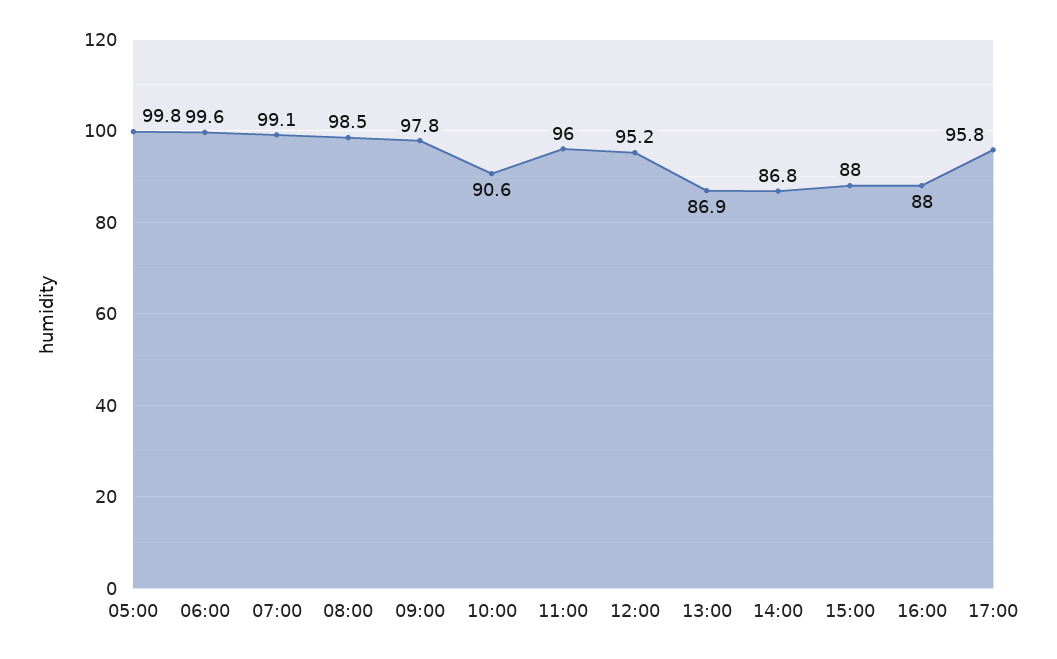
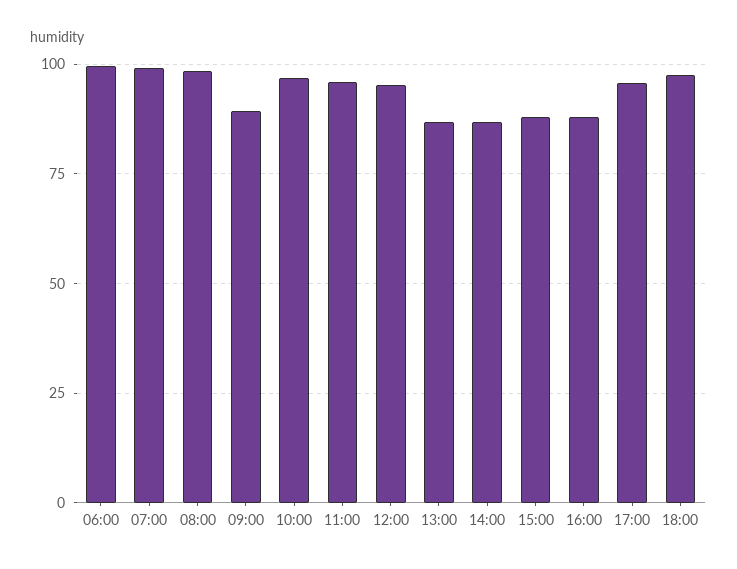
05:00: 99.8 -> none
09:00: 97.8 -> 90
10:00: 90.6 -> 97.5
18:00: none -> 97.5

